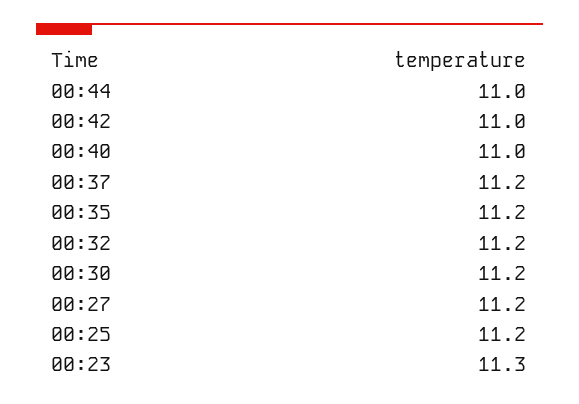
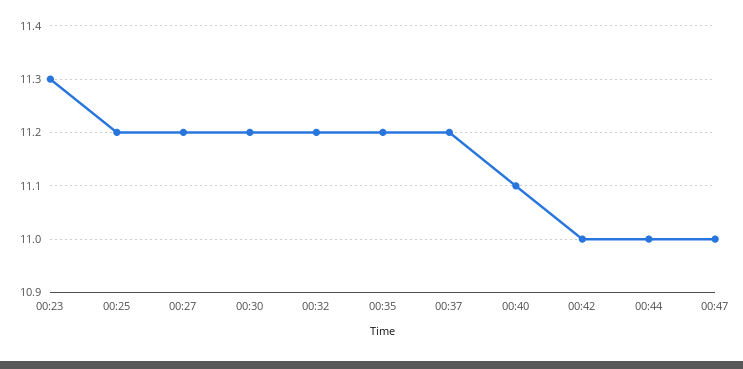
00:40: 11 -> 11.1
00:47: none -> 11

